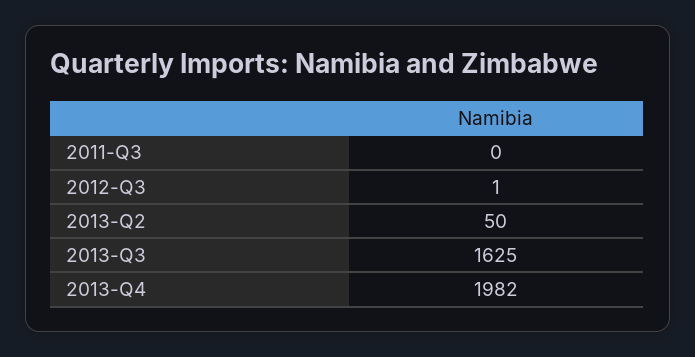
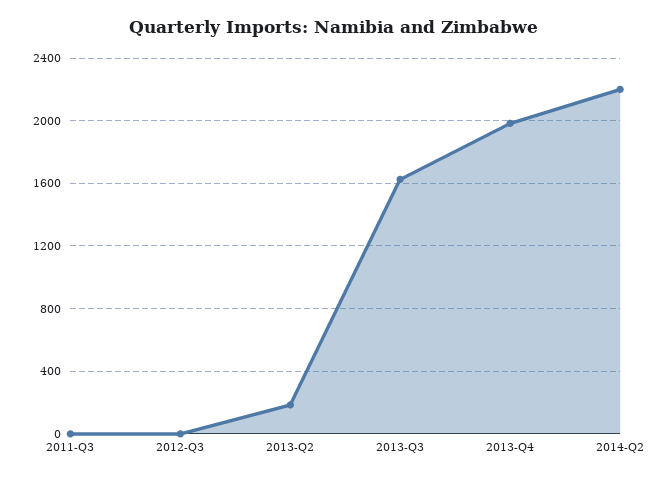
2013-Q2: 50 -> 200
2014-Q2: none -> 2200

